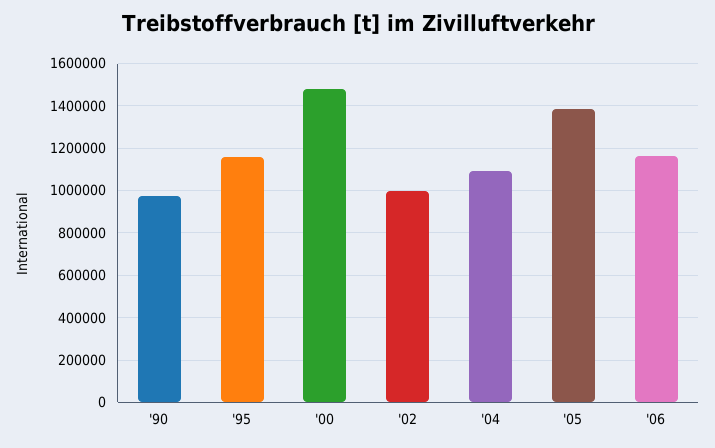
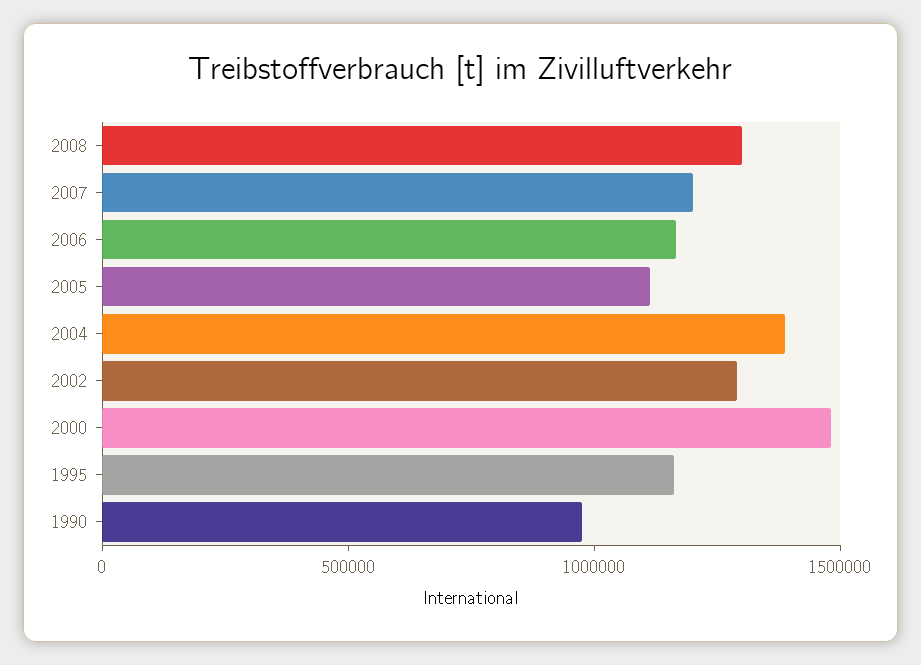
'02: 1000000 -> 1300000
'04: 1100000 -> 1400000
'05: 1400000 -> 1100000
2008: none -> 1300000
2007: none -> 1200000

